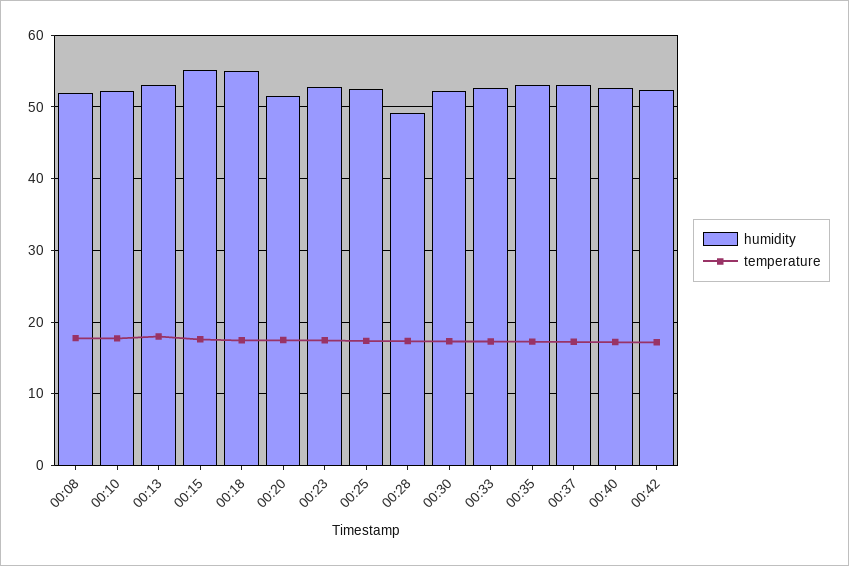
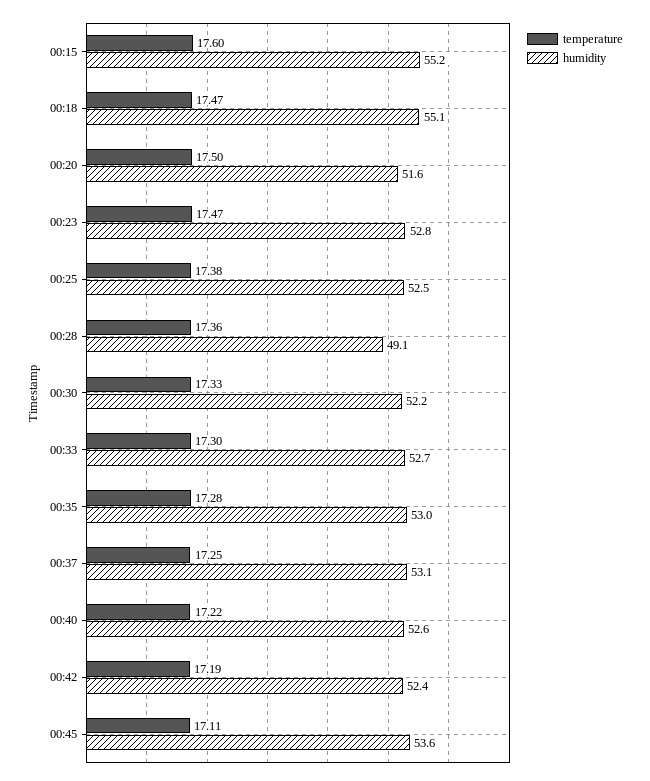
humidity, 00:08: 52 -> none
temperature, 00:08: 18 -> none
humidity, 00:10: 52 -> none
temperature, 00:10: 18 -> none
humidity, 00:13: 53 -> none
temperature, 00:13: 18 -> none
temperature, 00:45: none -> 17.11
humidity, 00:45: none -> 53.6

